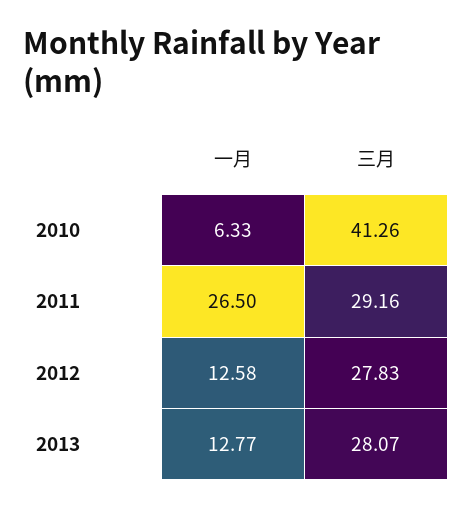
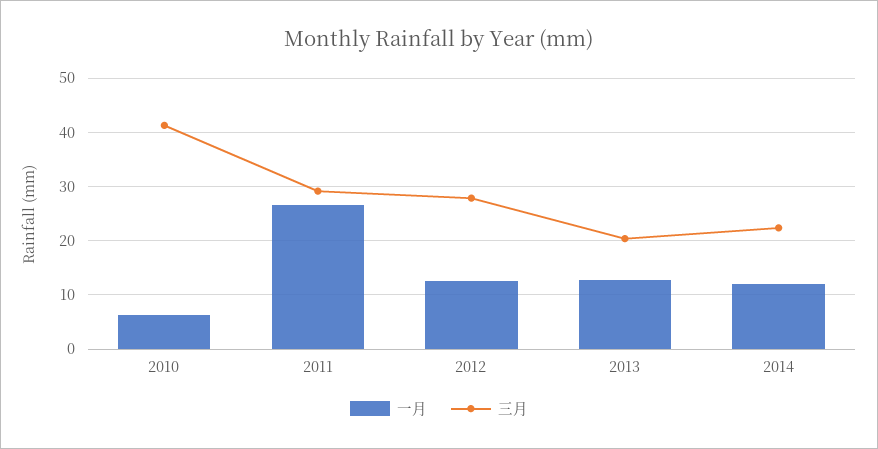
三月, 2013: 28.07 -> 20
一月, 2014: none -> 12
三月, 2014: none -> 22

